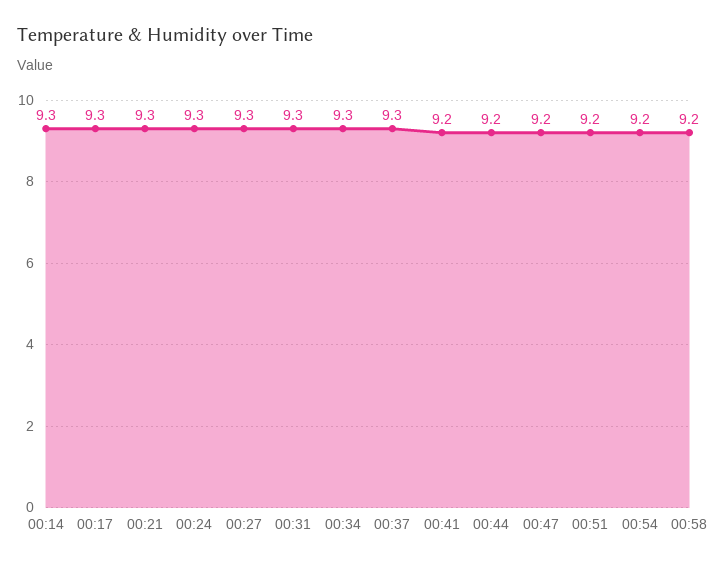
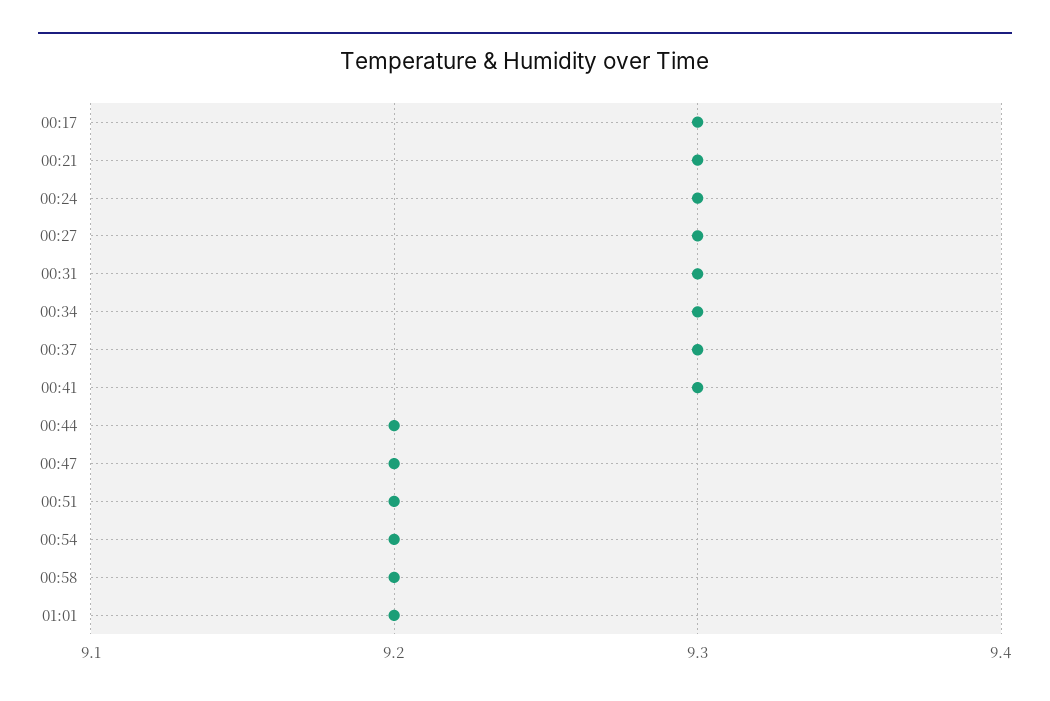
00:14: 9.3 -> none
00:41: 9.2 -> 9.3
01:01: none -> 9.2

